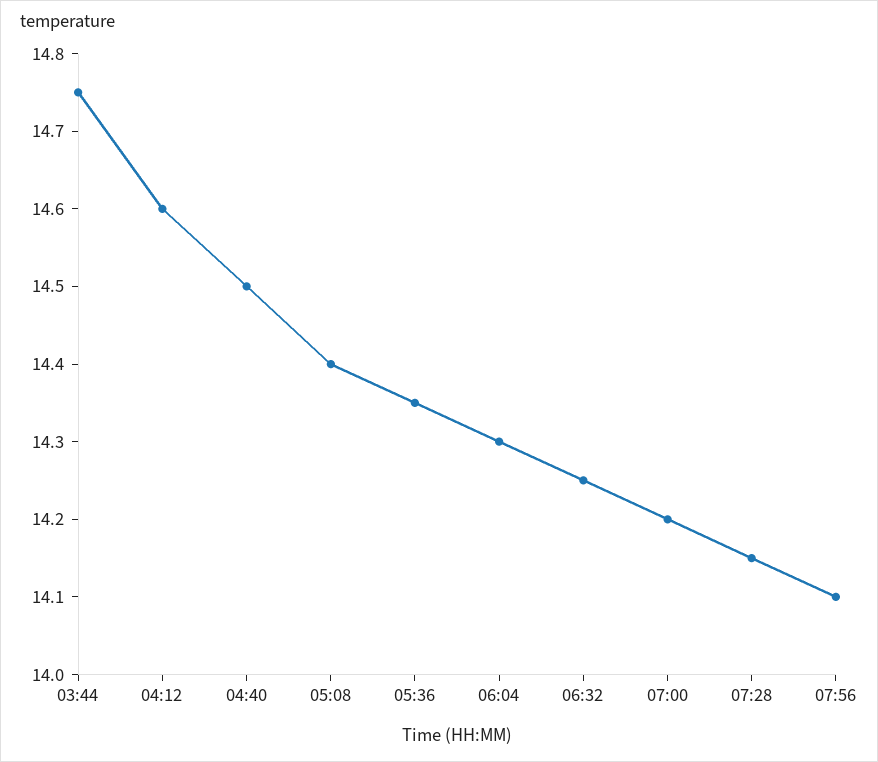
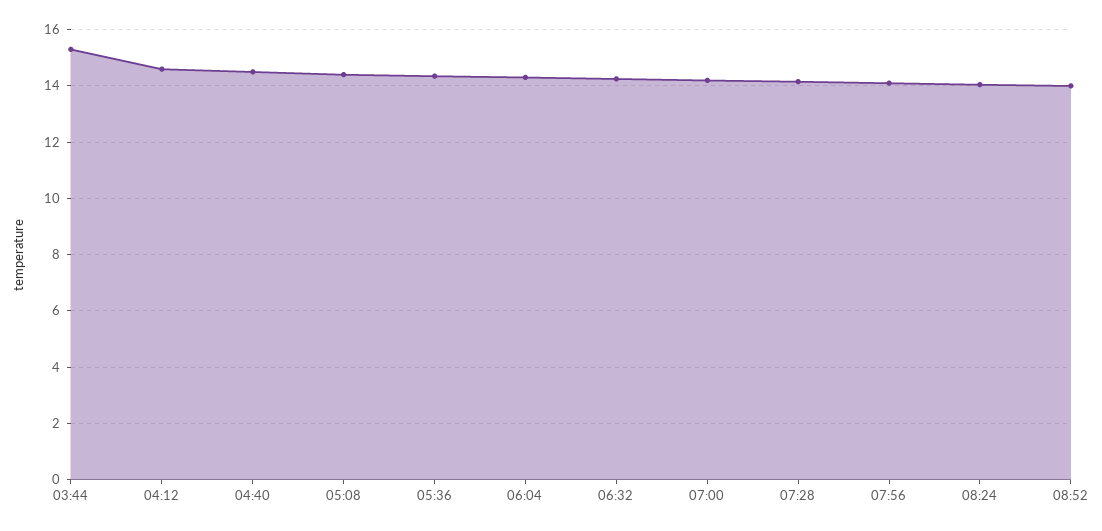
03:44: 14.75 -> 15.25
08:24: none -> 14
08:52: none -> 14

